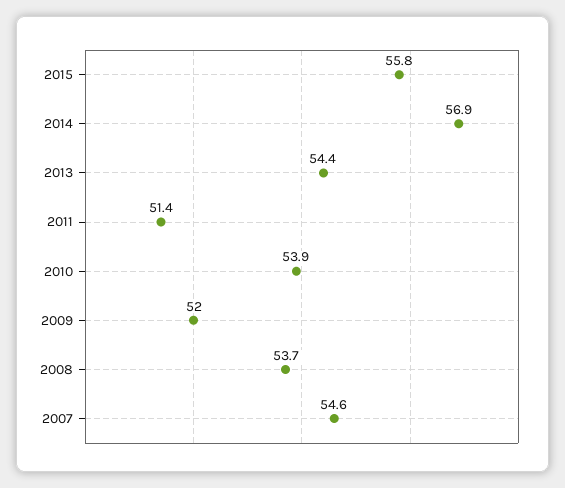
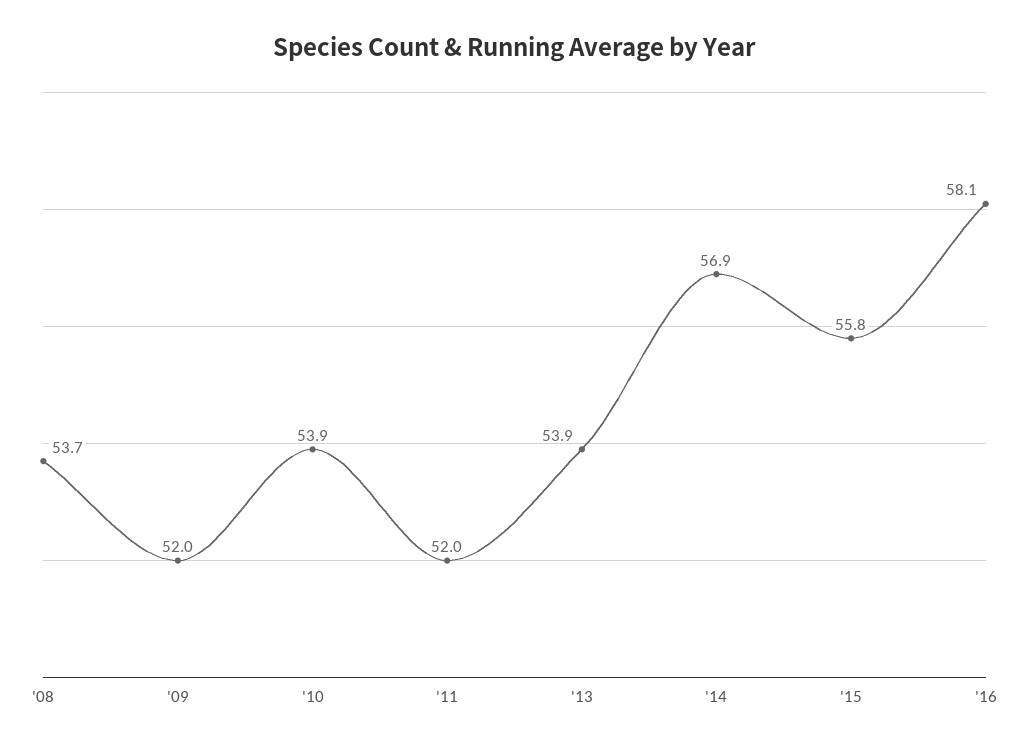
2013: 54.4 -> 53.9
2011: 51.4 -> 52
2007: 54.6 -> none
'16: none -> 58.1

